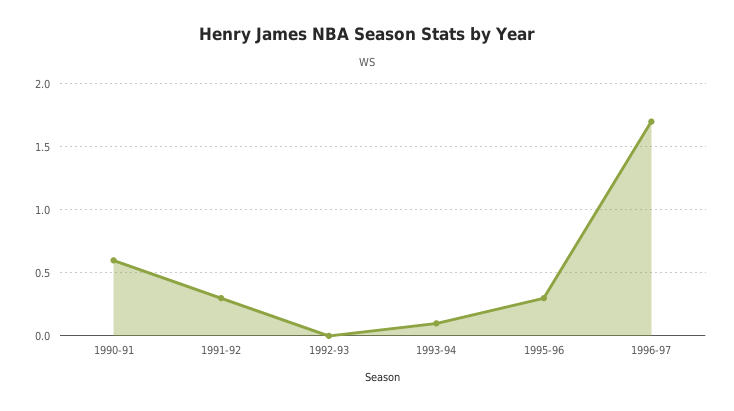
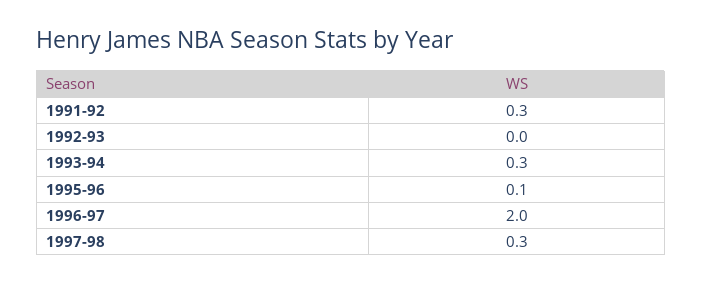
1990-91: 0.6 -> none
1993-94: 0.1 -> 0.3
1995-96: 0.3 -> 0.1
1996-97: 1.7 -> 2
1997-98: none -> 0.3

